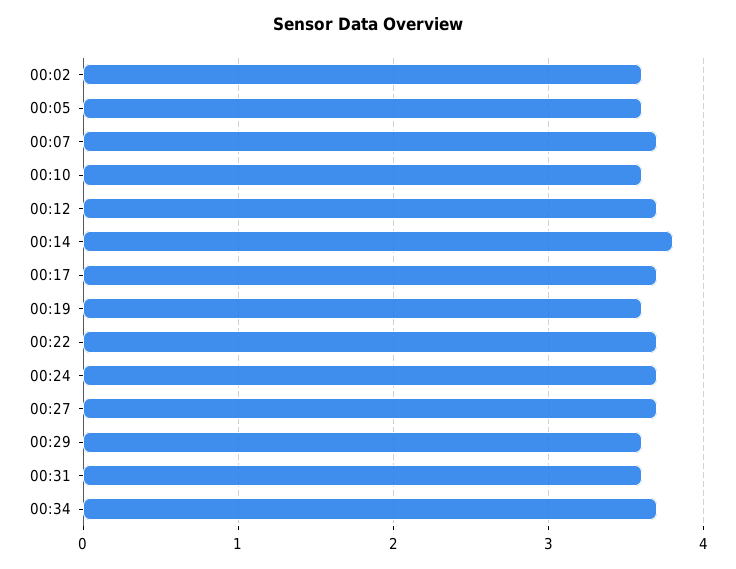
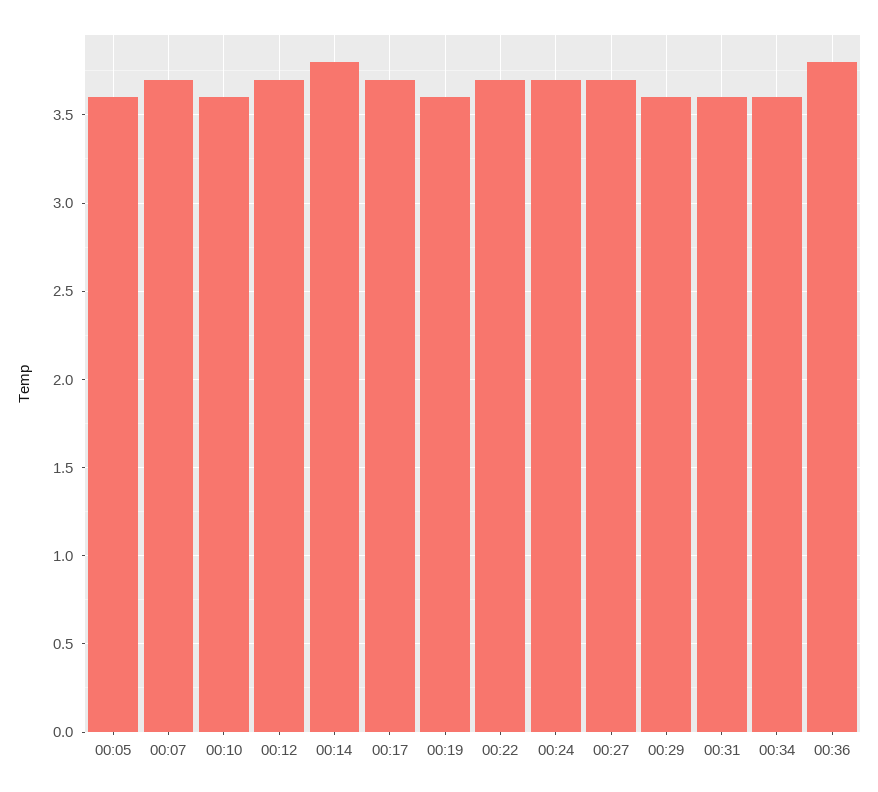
00:02: 3.6 -> none
00:34: 3.7 -> 3.6
00:36: none -> 3.8

